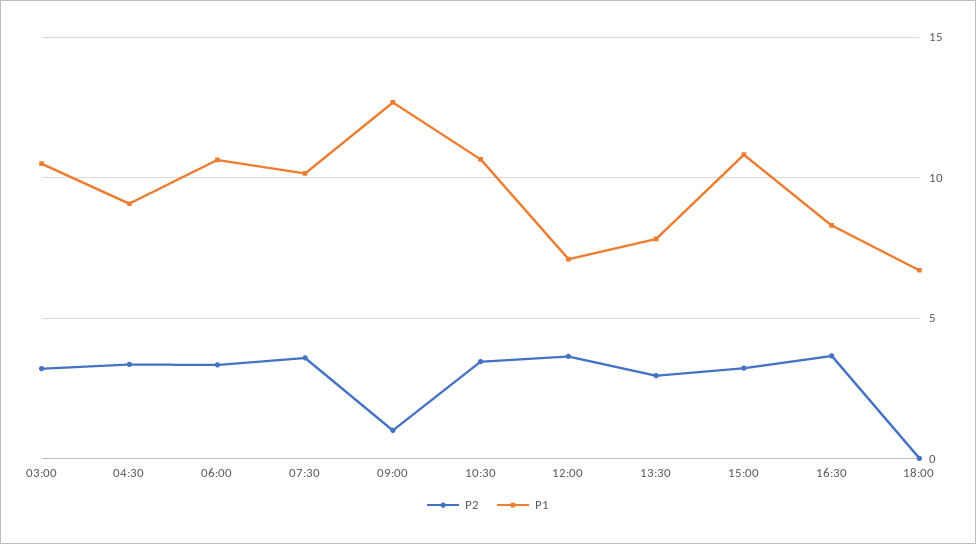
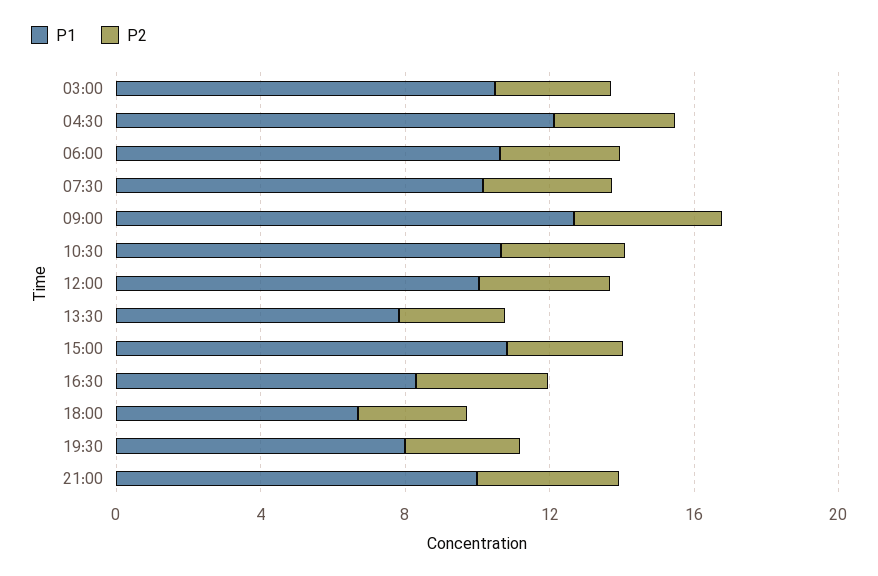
P1, 04:30: 9 -> 12
P2, 09:00: 1 -> 4
P1, 12:00: 7 -> 10
P2, 18:00: 0 -> 3
P1, 19:30: none -> 8
P2, 19:30: none -> 3
P1, 21:00: none -> 10
P2, 21:00: none -> 4

